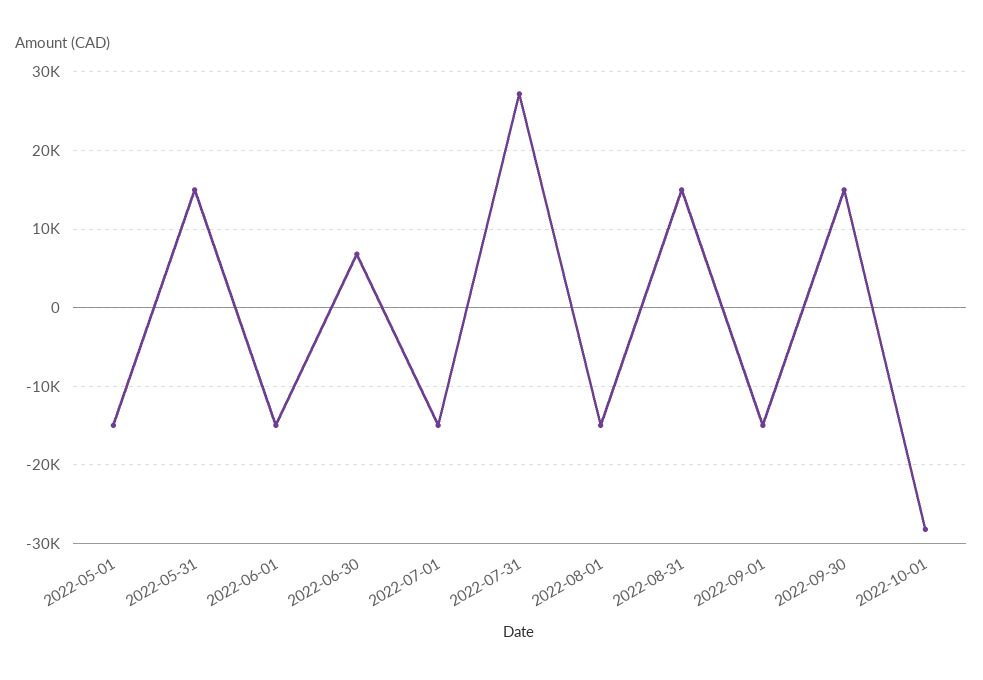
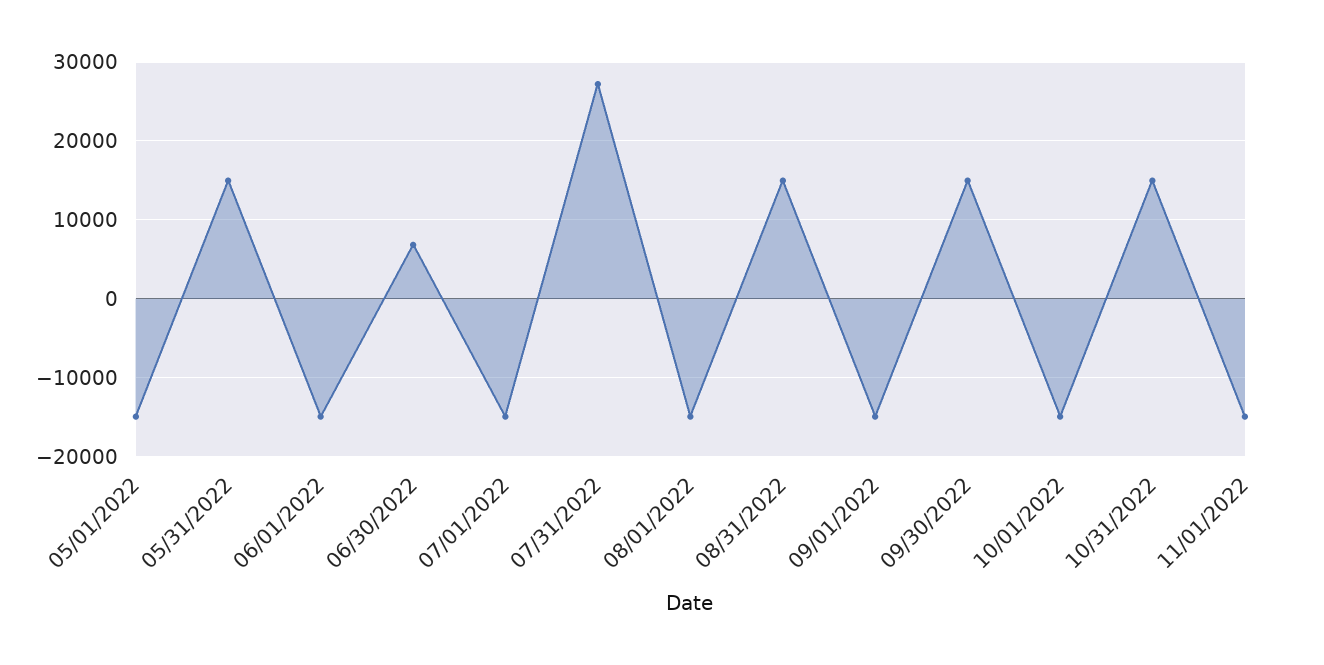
2022-10-01: -28000 -> -15000
10/31/2022: none -> 15000
11/01/2022: none -> -15000

